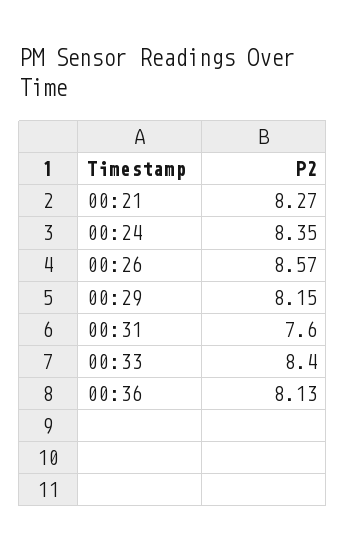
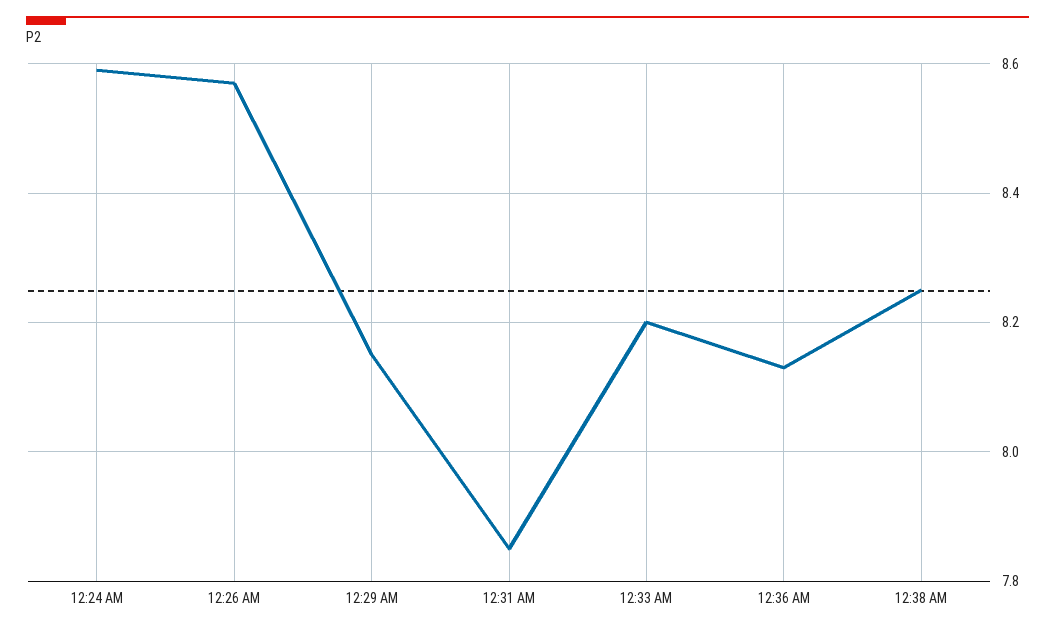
00:21: 8.27 -> none
00:24: 8.35 -> 8.6
00:31: 7.6 -> 7.85
00:33: 8.4 -> 8.2
12:38 AM: none -> 8.25

